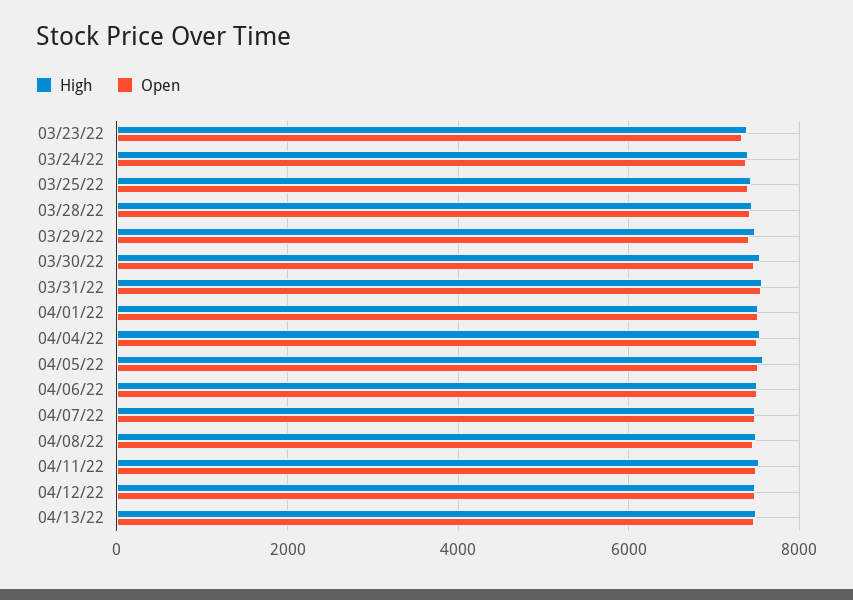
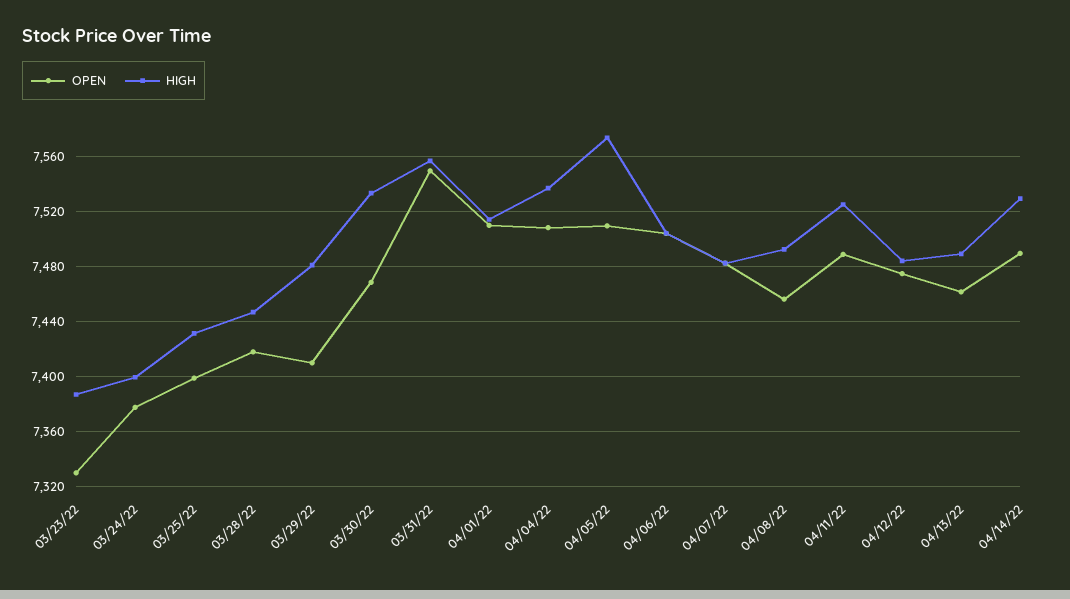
Open, 04/14/22: none -> 7490
High, 04/14/22: none -> 7530

